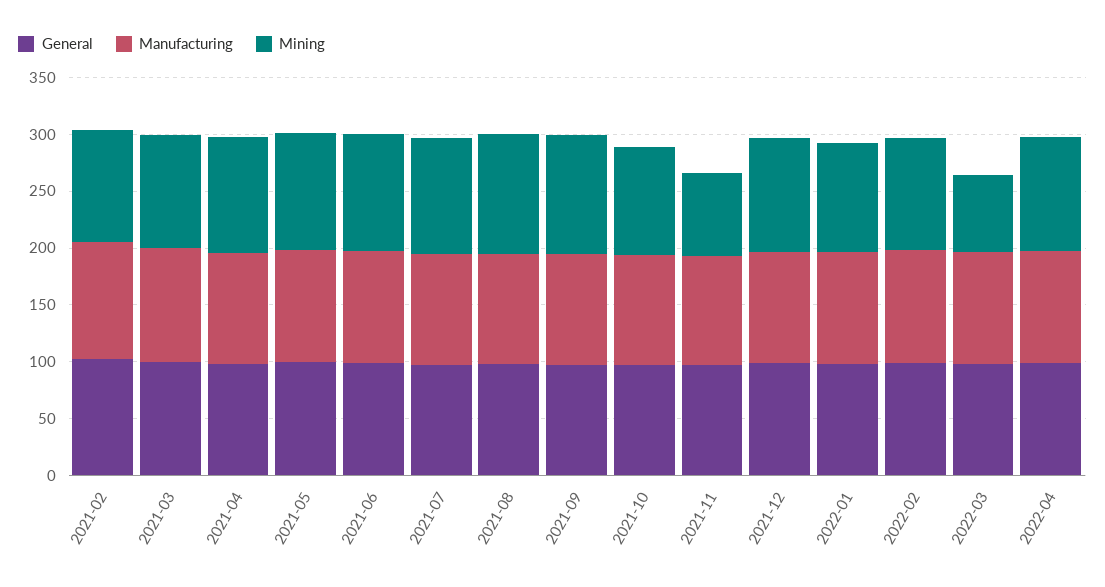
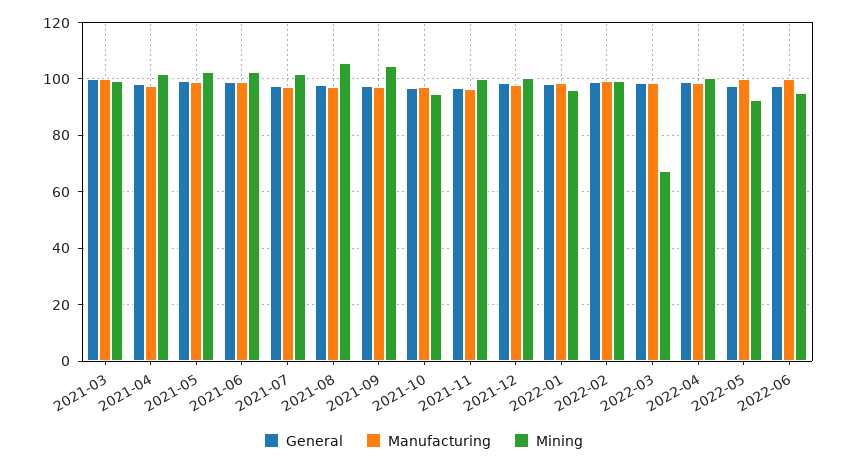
General, 2021-02: 100 -> none
Manufacturing, 2021-02: 100 -> none
Mining, 2021-02: 100 -> none
Mining, 2021-11: 70 -> 100
General, 2022-05: none -> 97.5
Manufacturing, 2022-05: none -> 100
Mining, 2022-05: none -> 92.5
General, 2022-06: none -> 97.5
Manufacturing, 2022-06: none -> 100
Mining, 2022-06: none -> 95

